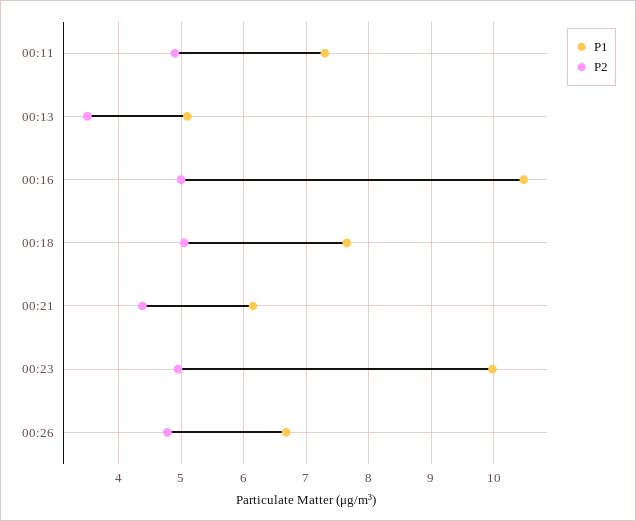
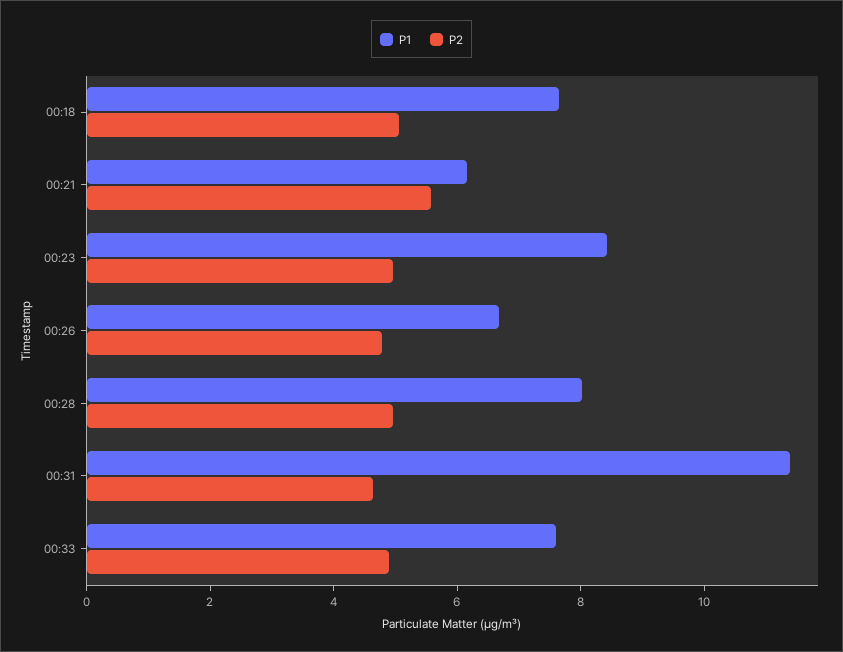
P1, 00:11: 7.3 -> none
P2, 00:11: 4.9 -> none
P1, 00:13: 5.1 -> none
P2, 00:13: 3.5 -> none
P1, 00:16: 10.5 -> none
P2, 00:16: 5 -> none
P2, 00:21: 4.4 -> 5.5
P1, 00:23: 10 -> 8.5
P1, 00:28: none -> 8
P2, 00:28: none -> 5
P1, 00:31: none -> 11.5
P2, 00:31: none -> 4.5
P1, 00:33: none -> 7.5
P2, 00:33: none -> 5

